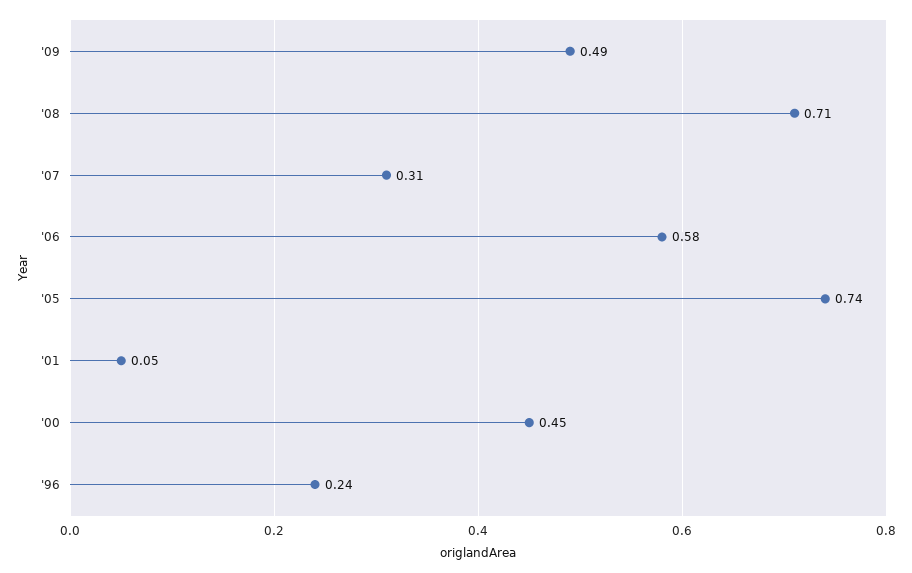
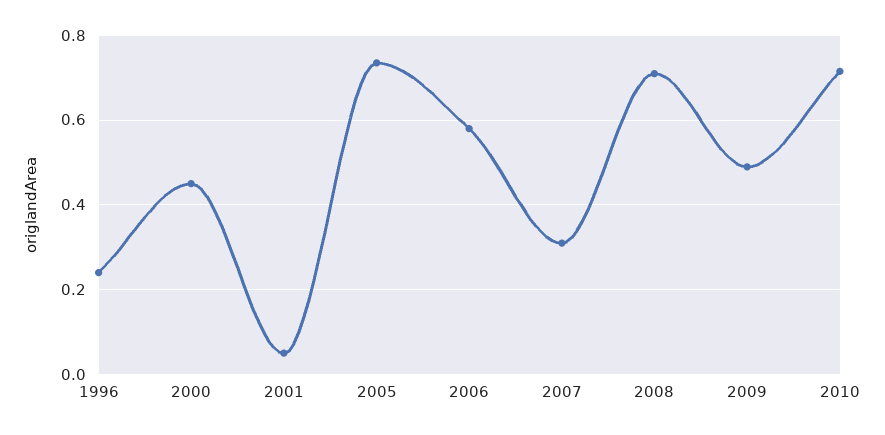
2010: none -> 0.72

